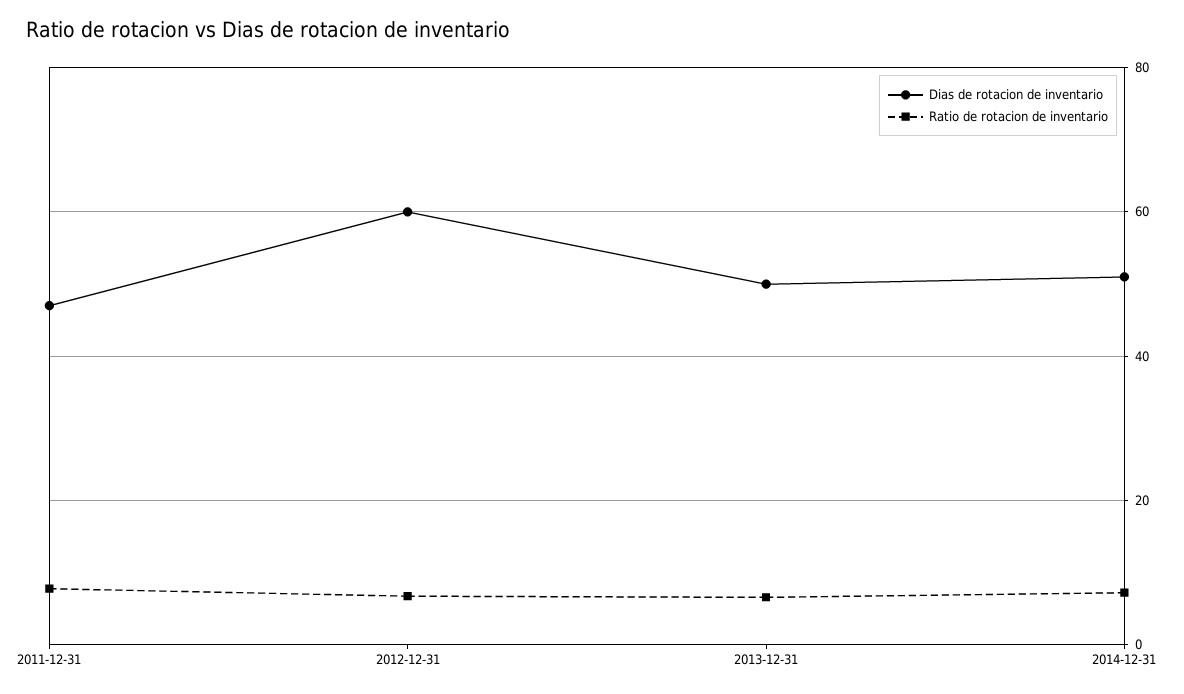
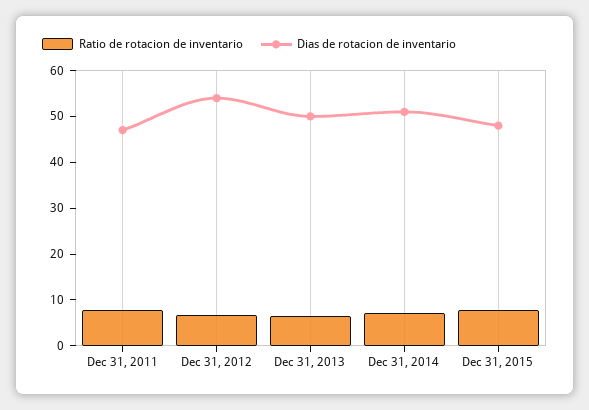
Dias de rotacion de inventario, 2012-12-31: 60 -> 54
Ratio de rotacion de inventario, Dec 31, 2015: none -> 8
Dias de rotacion de inventario, Dec 31, 2015: none -> 48

